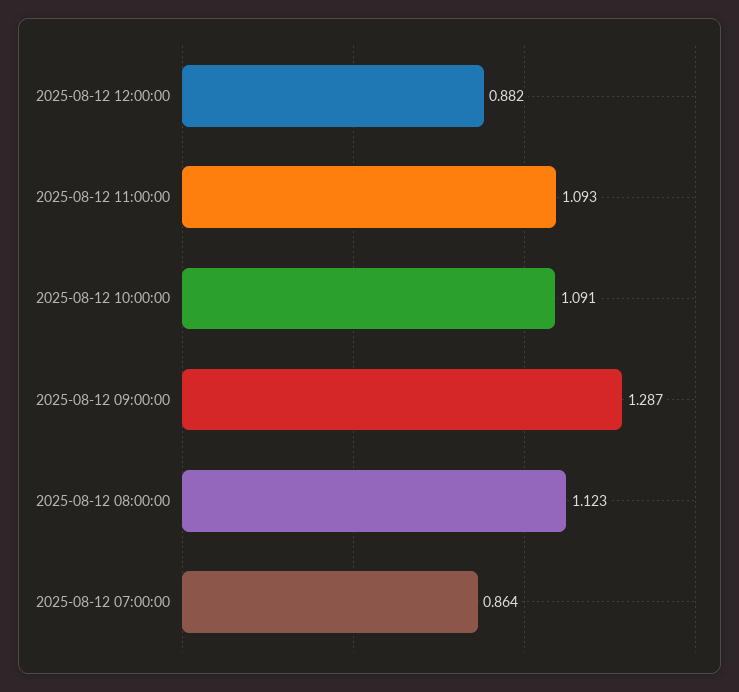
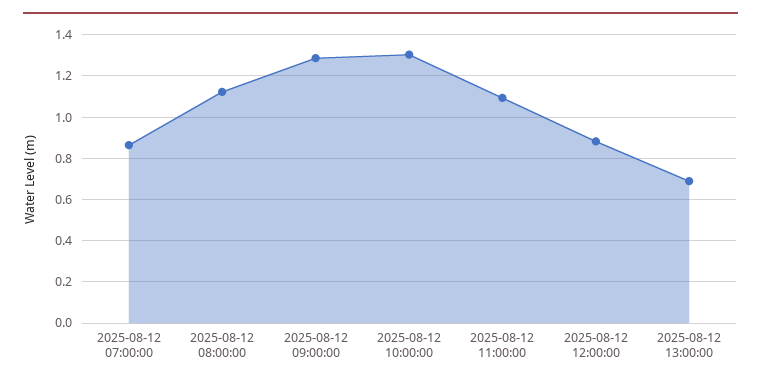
2025-08-12 10:00:00: 1.091 -> 1.3
2025-08-12 13:00:00: none -> 0.7

